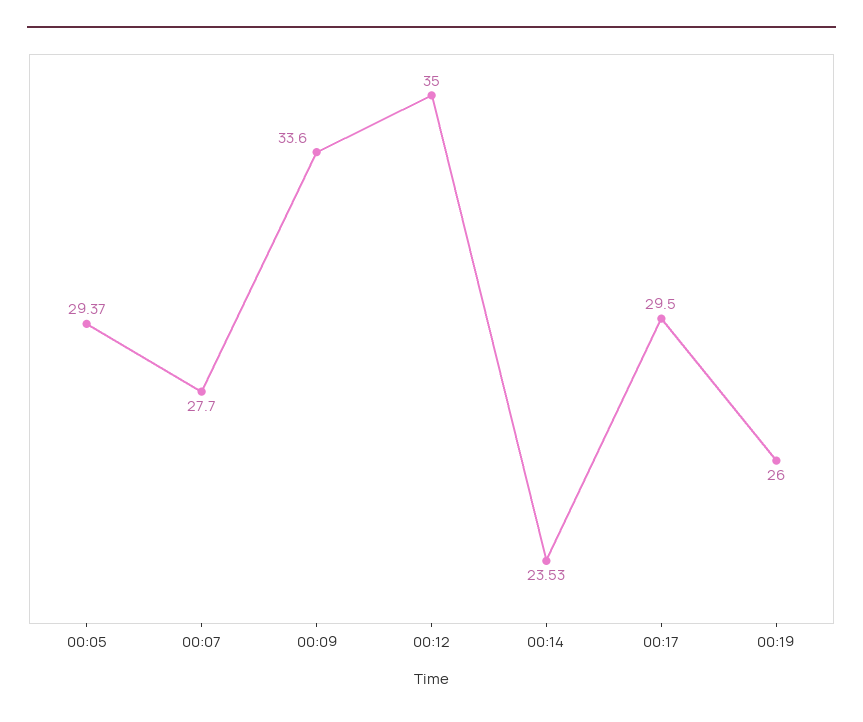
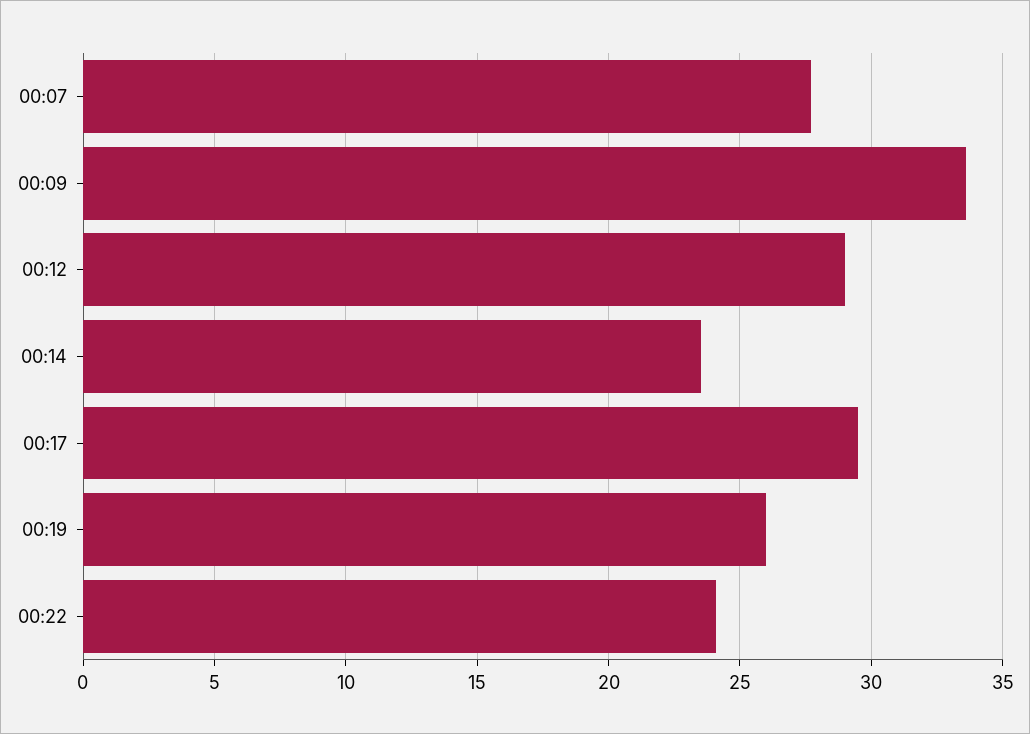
00:05: 29.37 -> none
00:12: 35 -> 29
00:22: none -> 24

